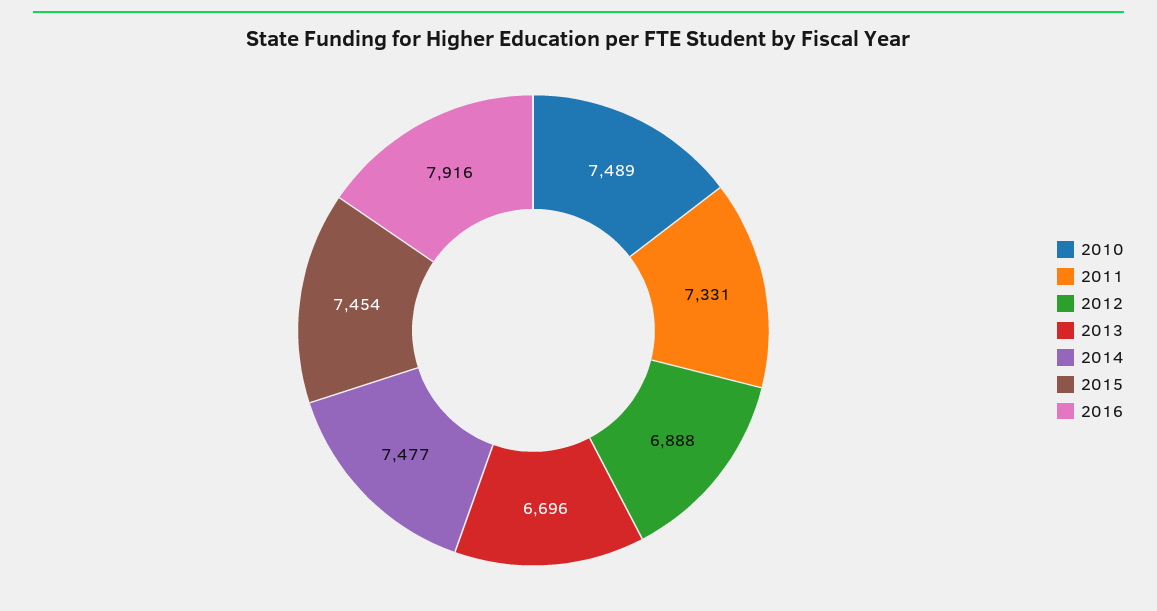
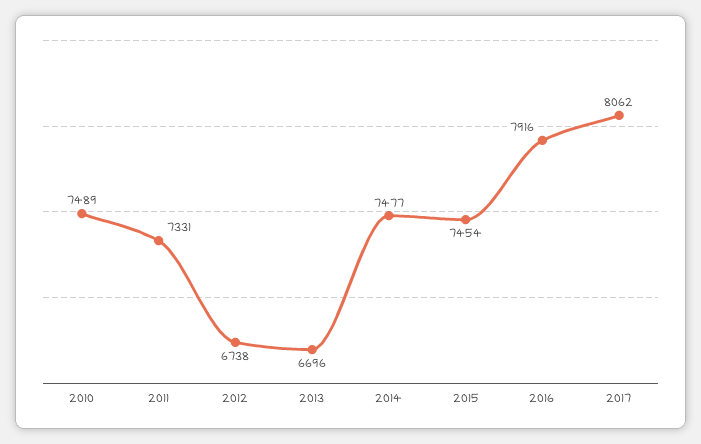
2012: 6888 -> 6738
2017: none -> 8062

